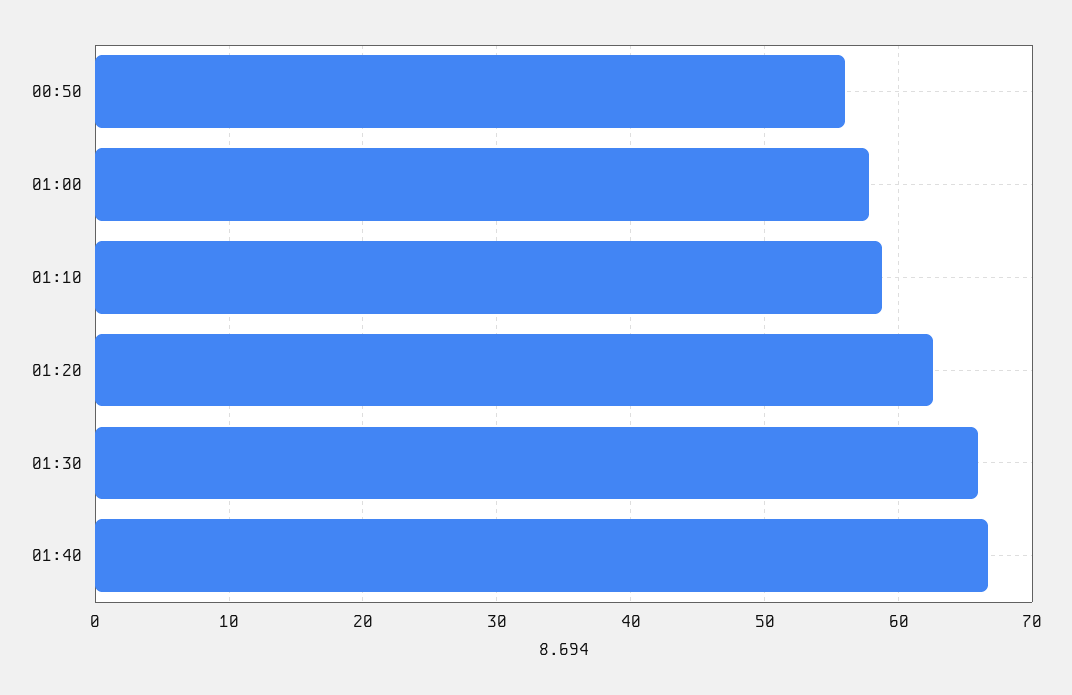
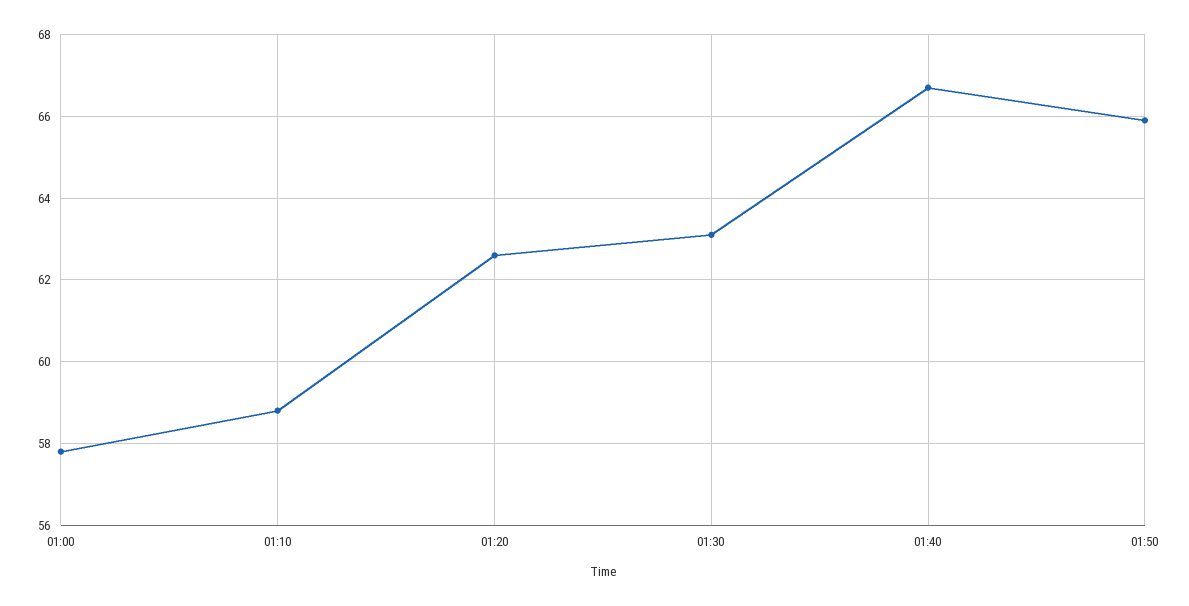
00:50: 56 -> none
01:30: 66 -> 63
01:50: none -> 66

